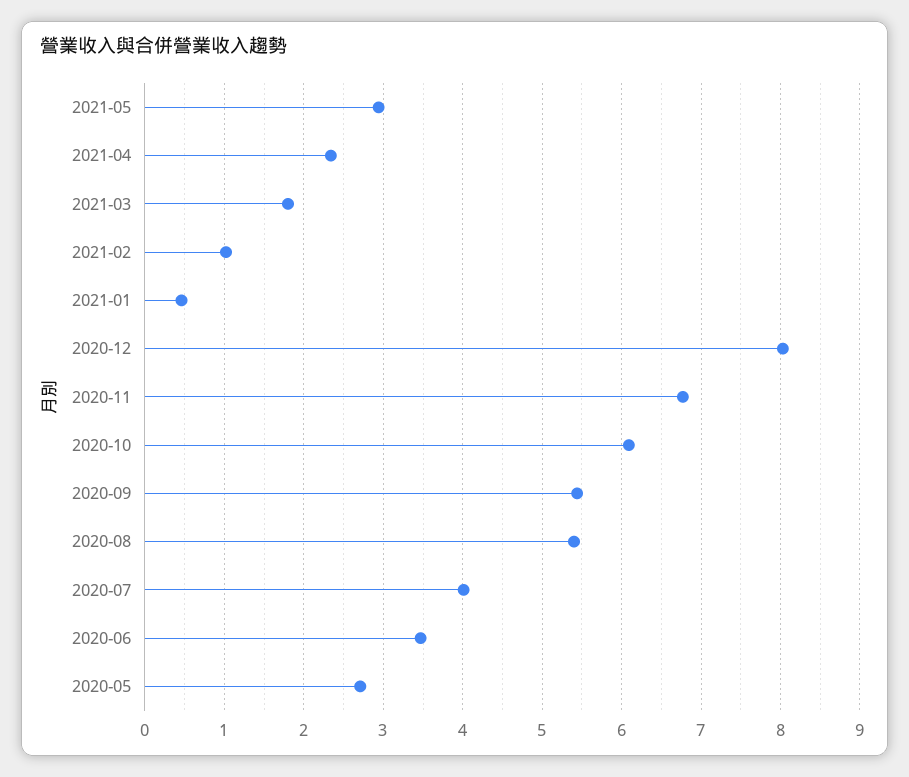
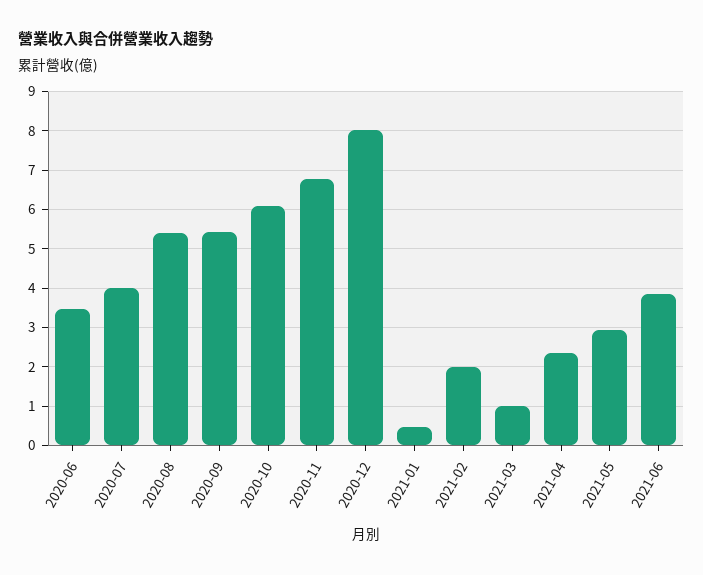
2021-03: 1.8 -> 1
2021-02: 1 -> 2
2020-05: 2.7 -> none
2021-06: none -> 3.8

